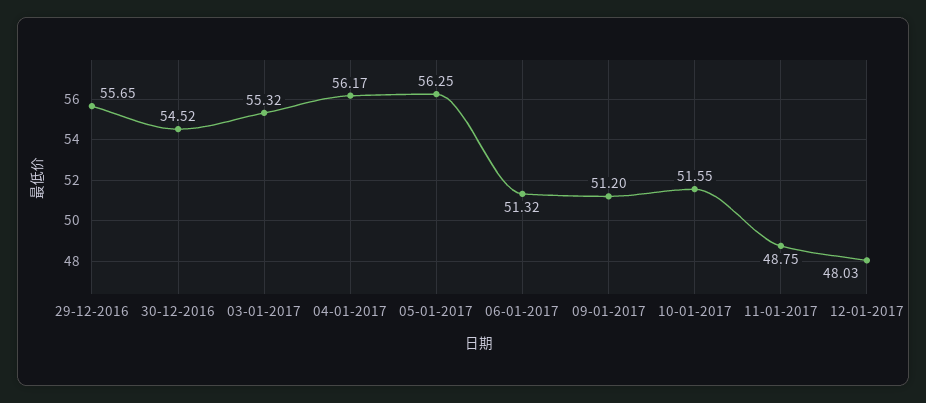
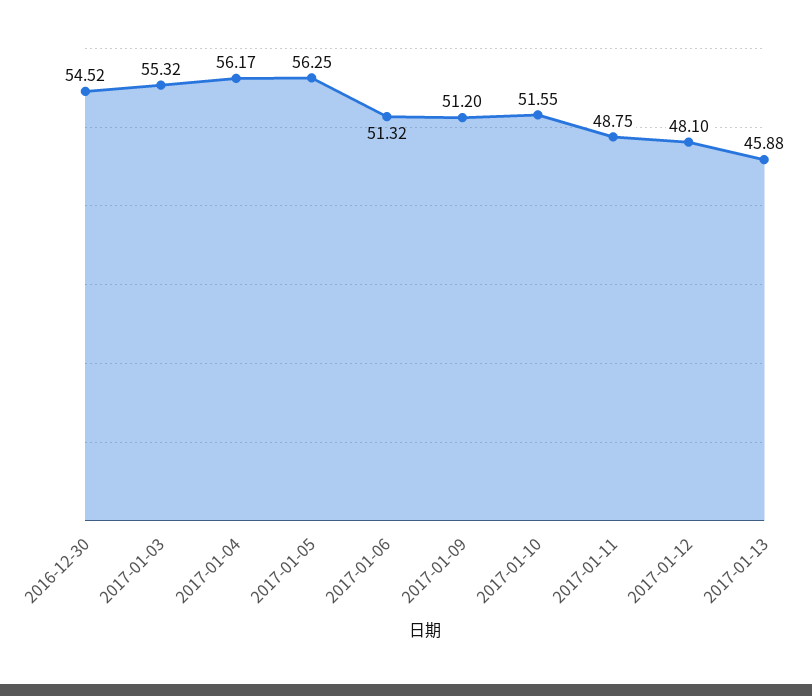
29-12-2016: 55.65 -> none
12-01-2017: 48.03 -> 48.1
2017-01-13: none -> 45.88

